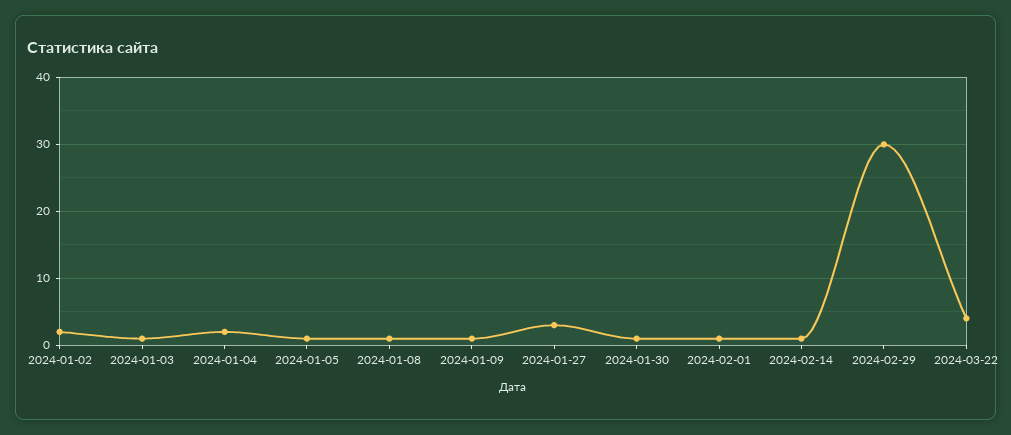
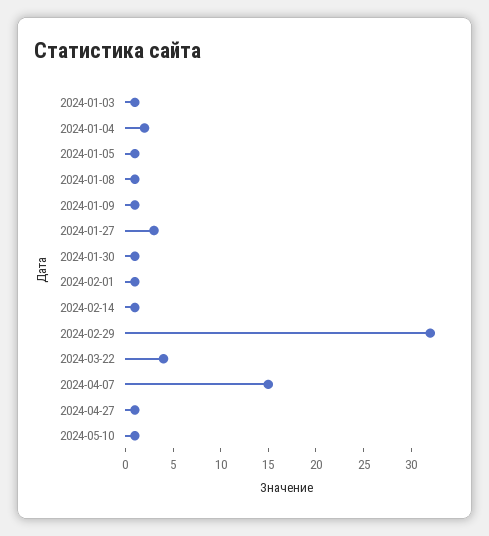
2024-01-02: 2 -> none
2024-02-29: 30 -> 32
2024-04-07: none -> 15
2024-04-27: none -> 1
2024-05-10: none -> 1

